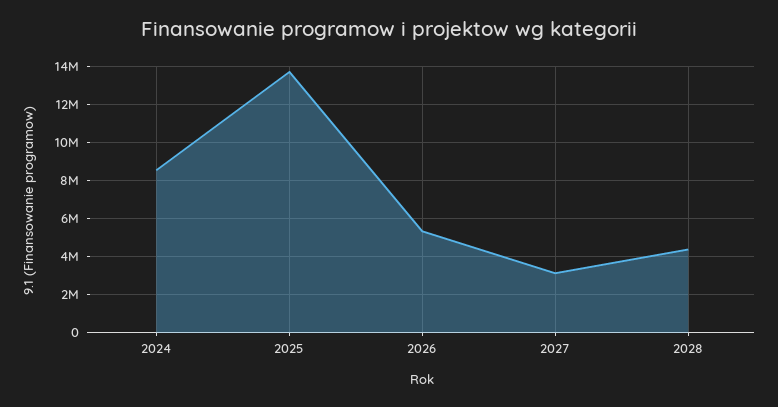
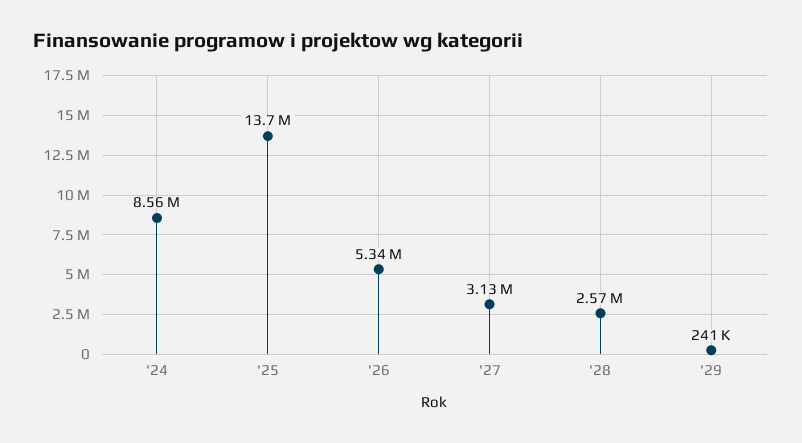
2028: 4500000 -> 2570000
'29: none -> 241000

